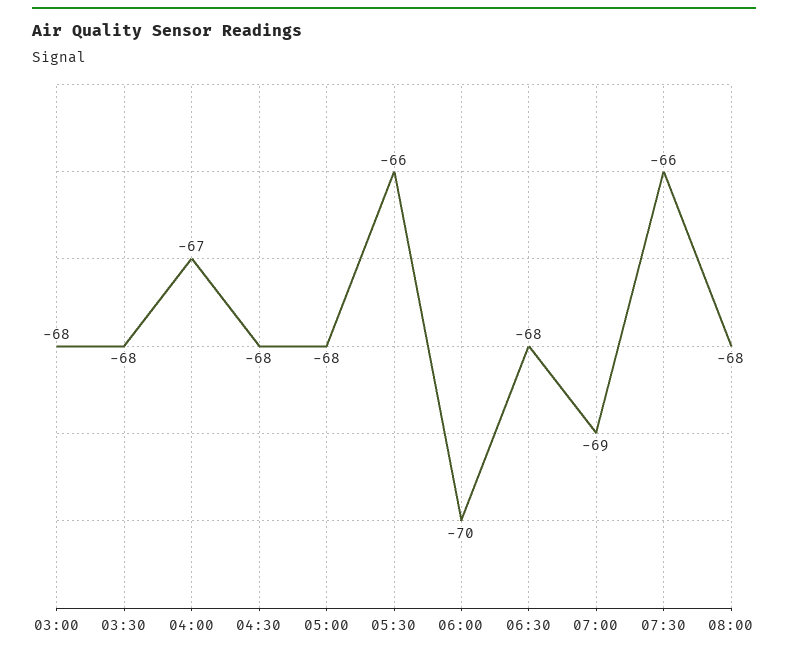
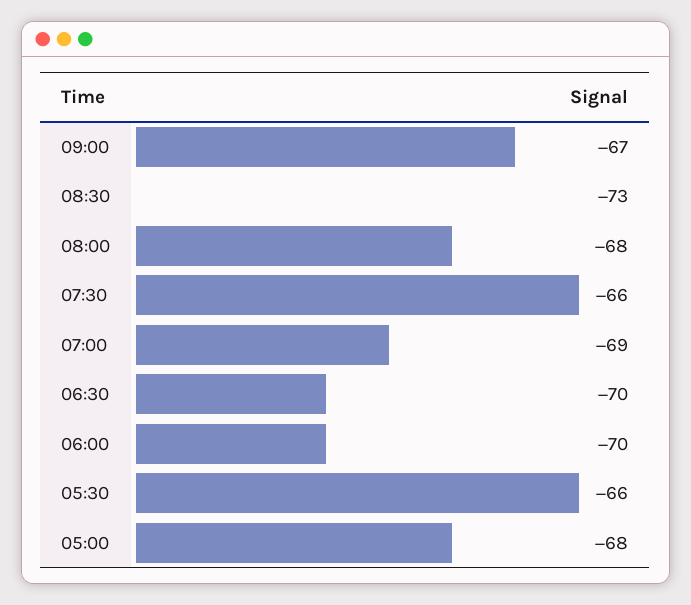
03:00: -68 -> none
03:30: -68 -> none
04:00: -67 -> none
04:30: -68 -> none
06:30: -68 -> -70
09:00: none -> -67
08:30: none -> -73

